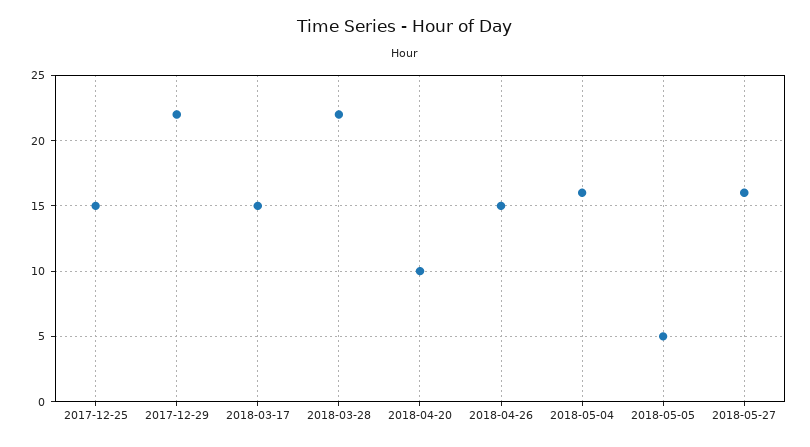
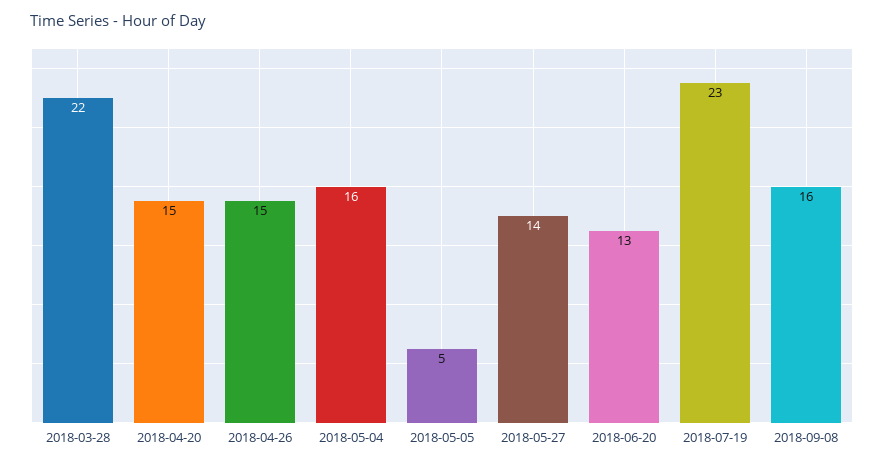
2017-12-25: 15 -> none
2017-12-29: 22 -> none
2018-03-17: 15 -> none
2018-04-20: 10 -> 15
2018-05-27: 16 -> 14
2018-06-20: none -> 13
2018-07-19: none -> 23
2018-09-08: none -> 16

